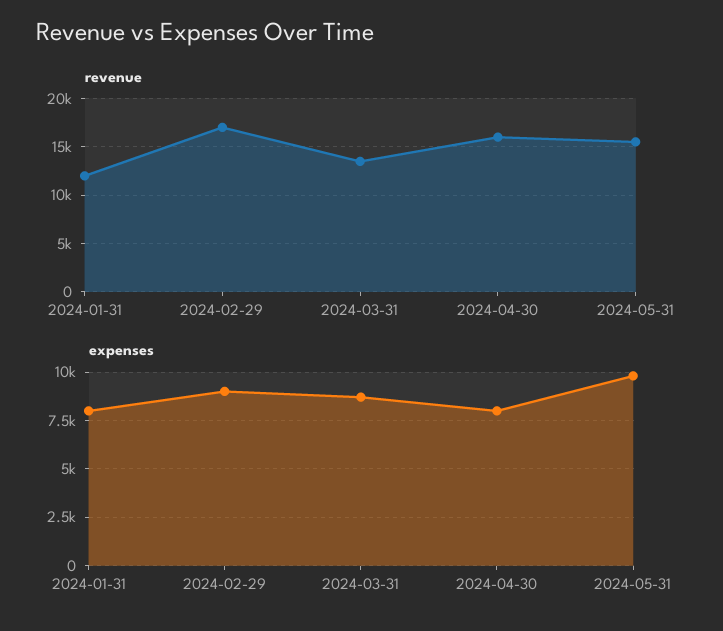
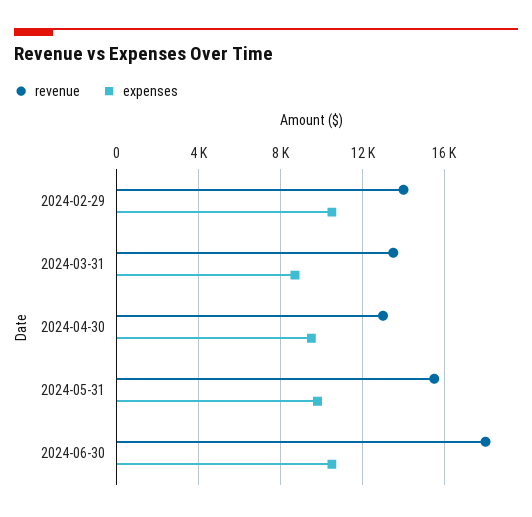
revenue, 2024-01-31: 12000 -> none
revenue, 2024-02-29: 17000 -> 14000
revenue, 2024-04-30: 16000 -> 13000
expenses, 2024-01-31: 8000 -> none
expenses, 2024-02-29: 9000 -> 10500
expenses, 2024-04-30: 8000 -> 9500
revenue, 2024-06-30: none -> 18000
expenses, 2024-06-30: none -> 10500

